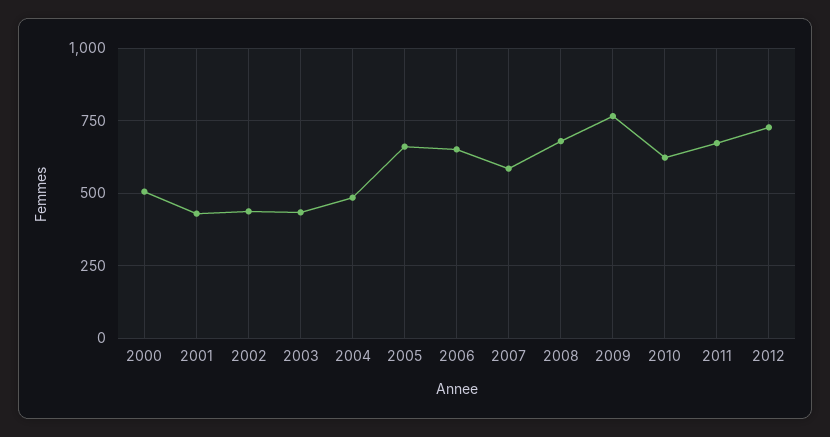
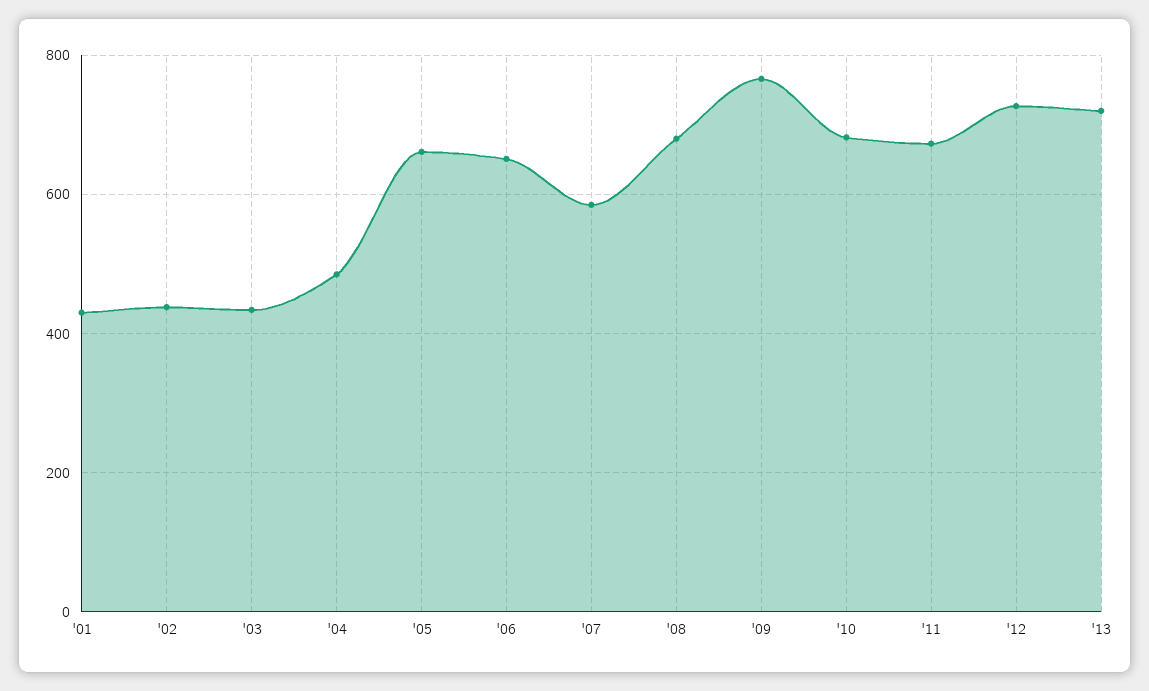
2000: 500 -> none
2010: 625 -> 680
'13: none -> 720

